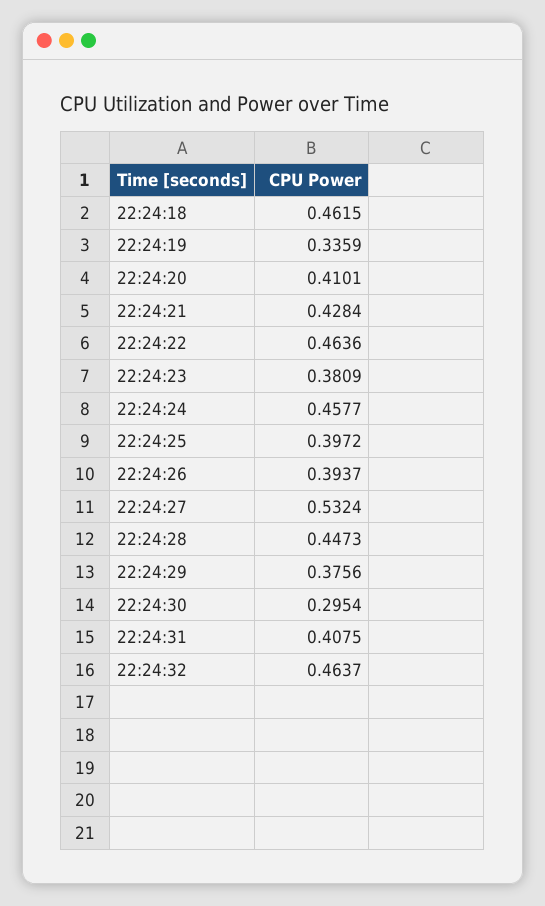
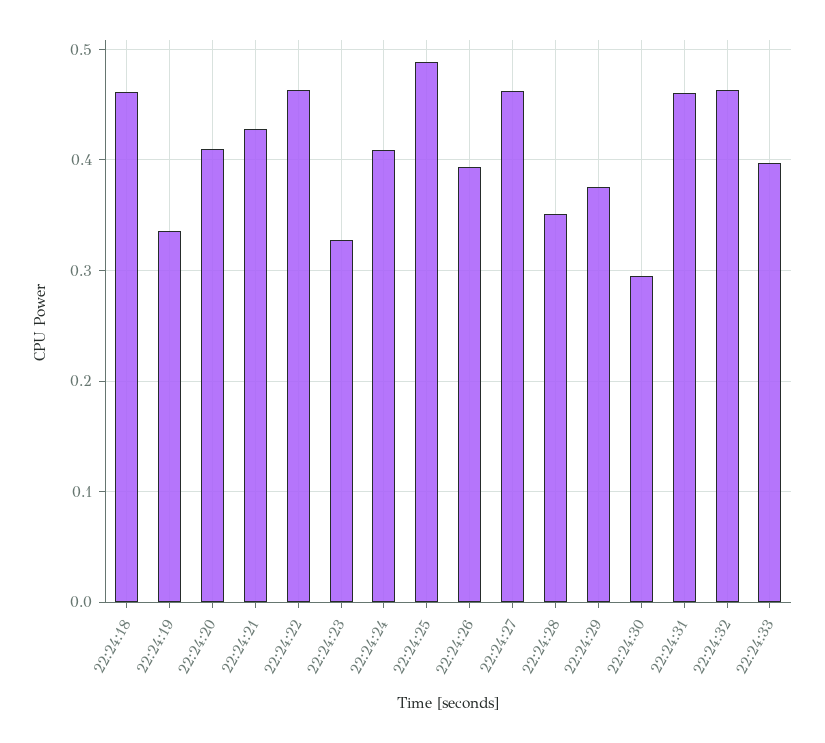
22:24:23: 0.3809 -> 0.33
22:24:24: 0.4577 -> 0.41
22:24:25: 0.3972 -> 0.49
22:24:27: 0.5324 -> 0.46
22:24:28: 0.4473 -> 0.35
22:24:31: 0.4075 -> 0.46
22:24:33: none -> 0.4

